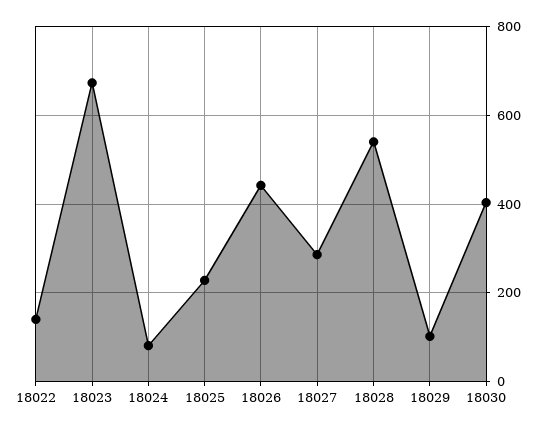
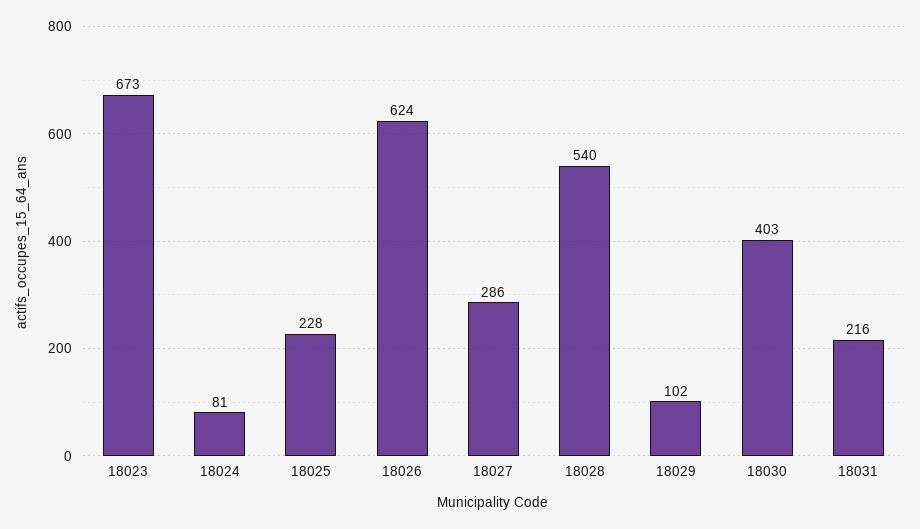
18022: 140 -> none
18026: 440 -> 624
18031: none -> 216

